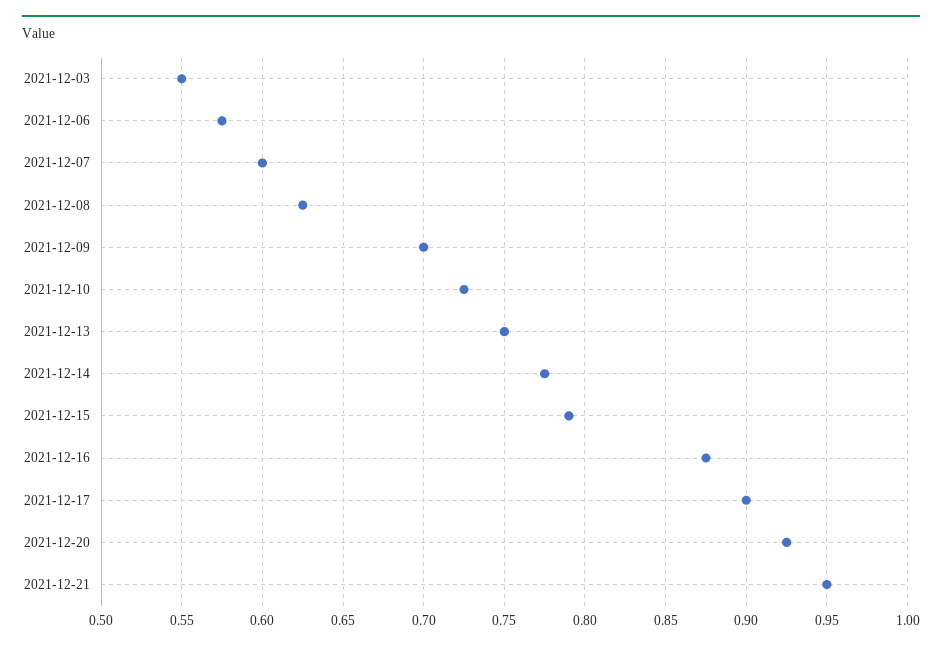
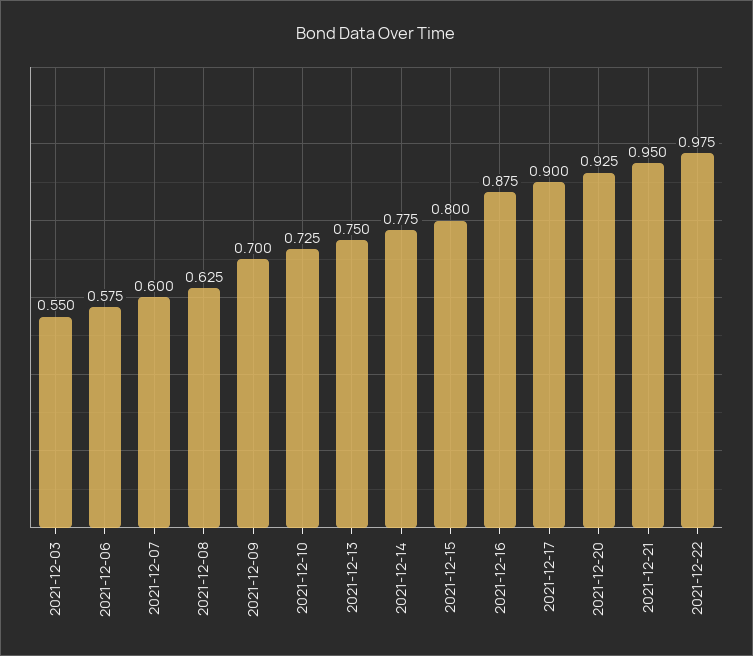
2021-12-15: 0.79 -> 0.8
2021-12-22: none -> 0.975

